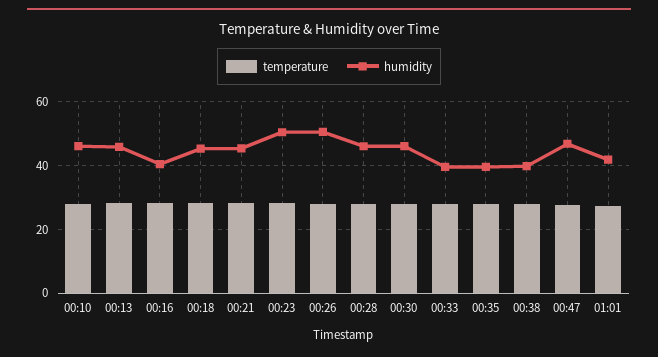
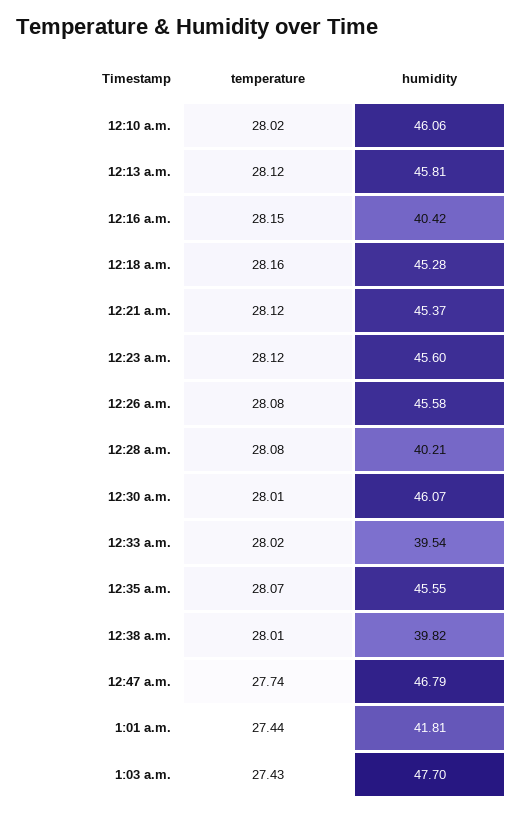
humidity, 00:23: 50 -> 45.6
humidity, 00:26: 50 -> 45.58
humidity, 00:28: 46 -> 40.21
humidity, 00:35: 40 -> 45.55
temperature, 1:03 a.m.: none -> 27.43
humidity, 1:03 a.m.: none -> 47.7

